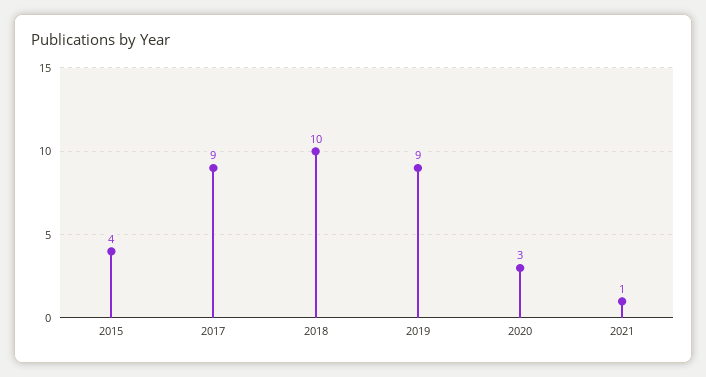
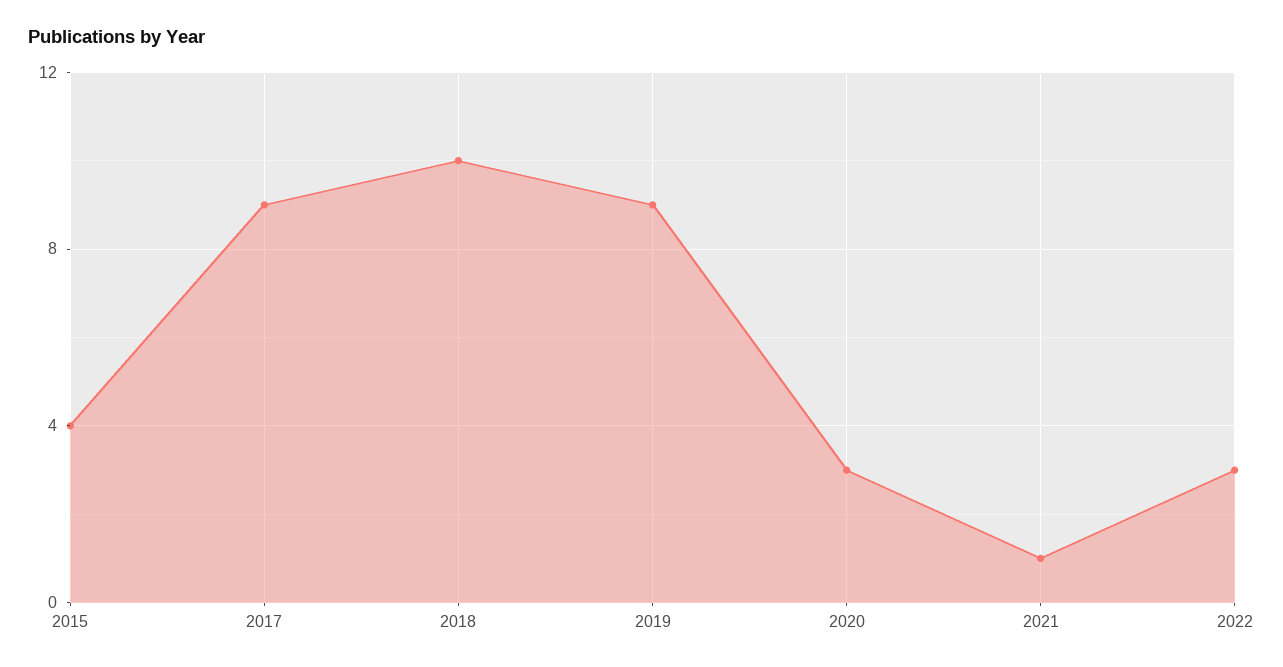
2022: none -> 3

